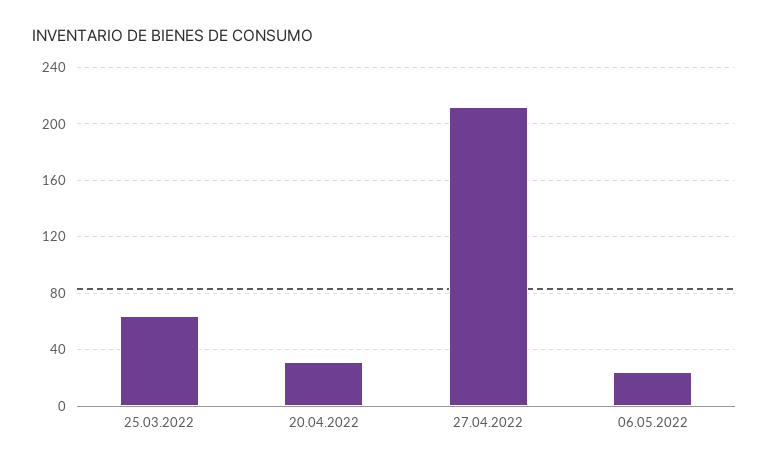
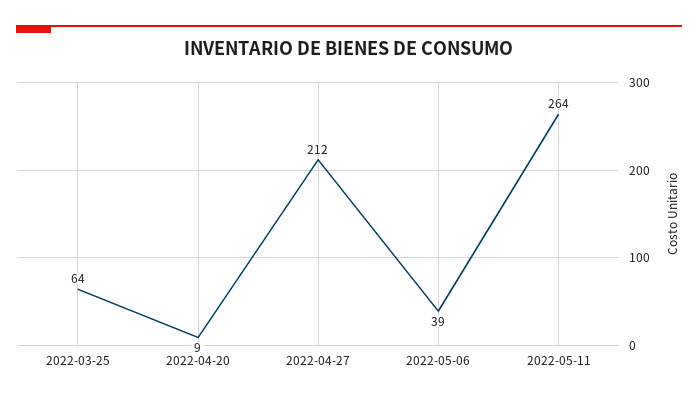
20.04.2022: 30 -> 9
06.05.2022: 25 -> 39
2022-05-11: none -> 264

